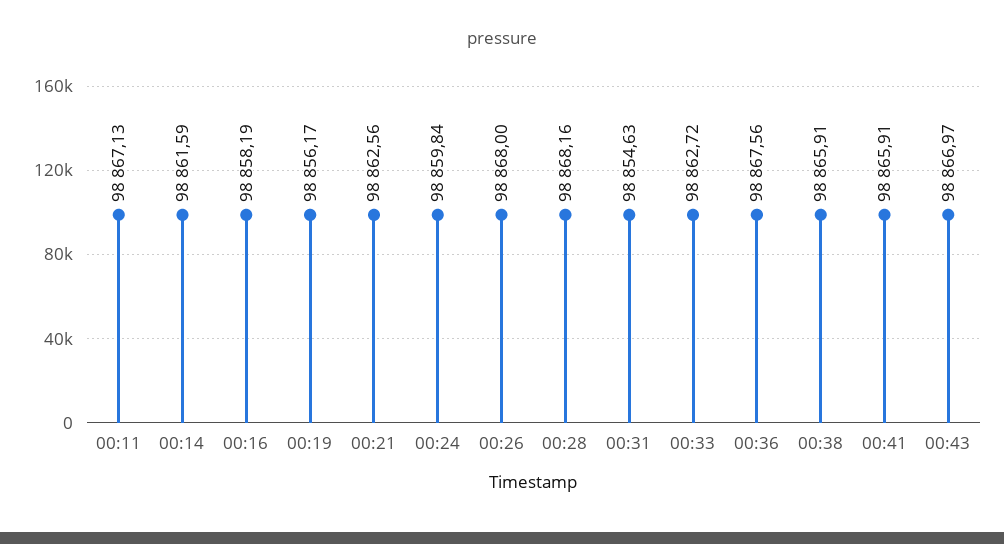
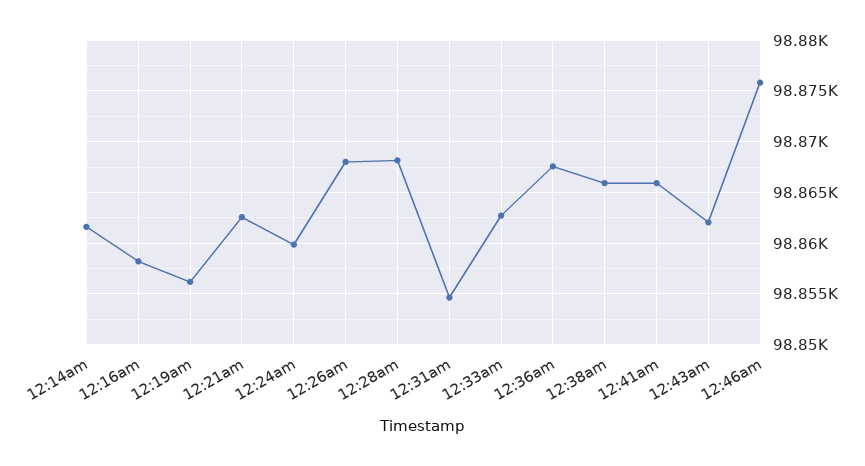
00:11: 98867.13 -> none
00:43: 98866.97 -> 98862
12:46am: none -> 98876

